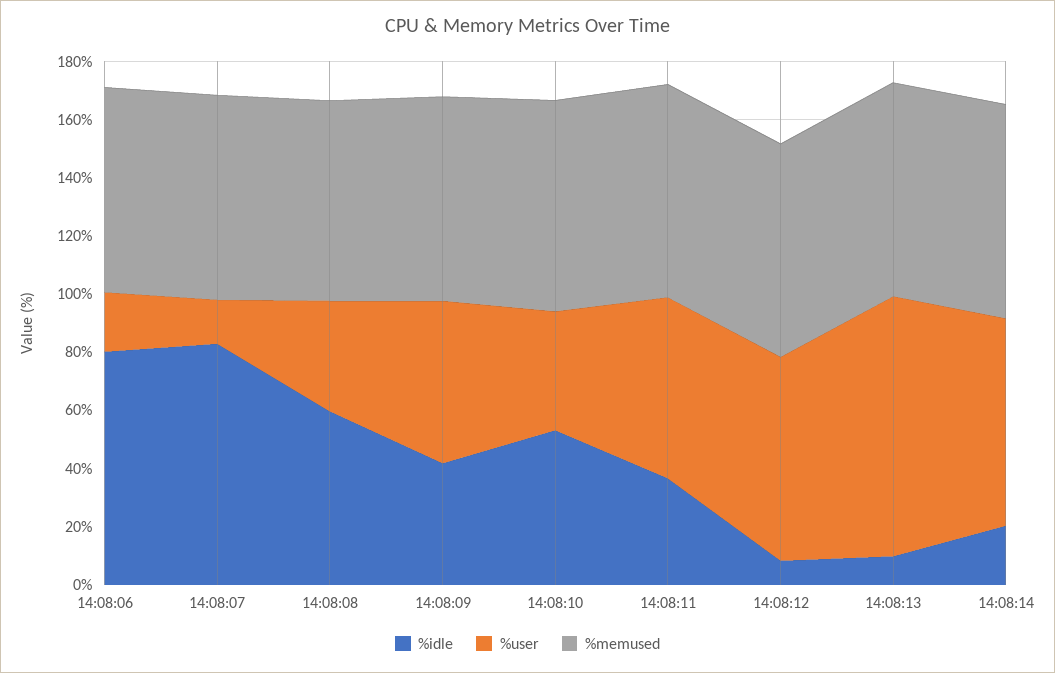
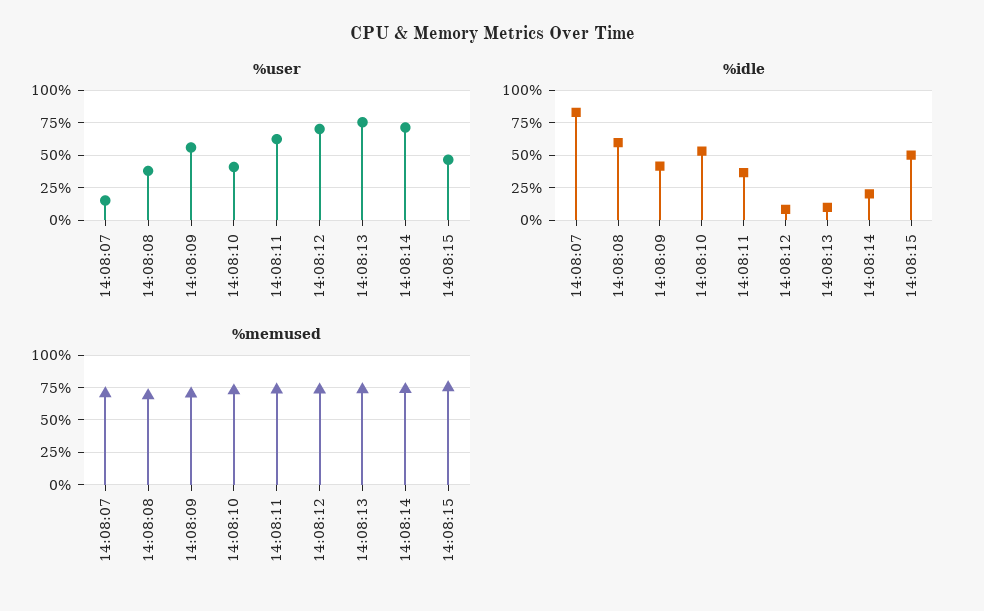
%idle, 14:08:06: 80 -> none
%user, 14:08:06: 20 -> none
%memused, 14:08:06: 70 -> none
%user, 14:08:13: 90 -> 75
%user, 14:08:15: none -> 45
%idle, 14:08:15: none -> 50
%memused, 14:08:15: none -> 75

